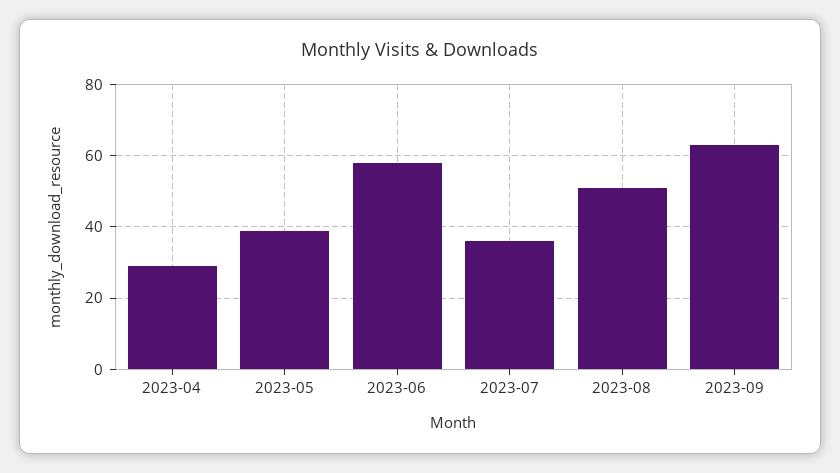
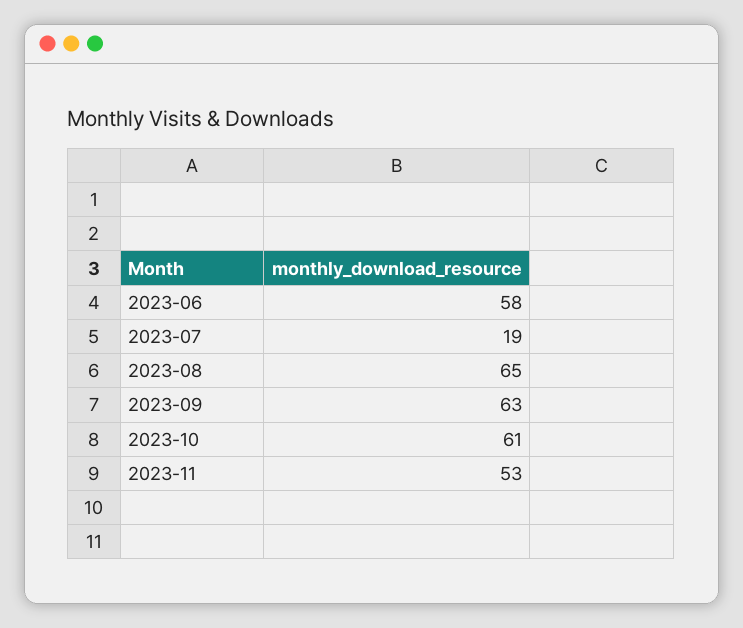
2023-04: 30 -> none
2023-05: 40 -> none
2023-07: 35 -> 19
2023-08: 50 -> 65
2023-10: none -> 61
2023-11: none -> 53

